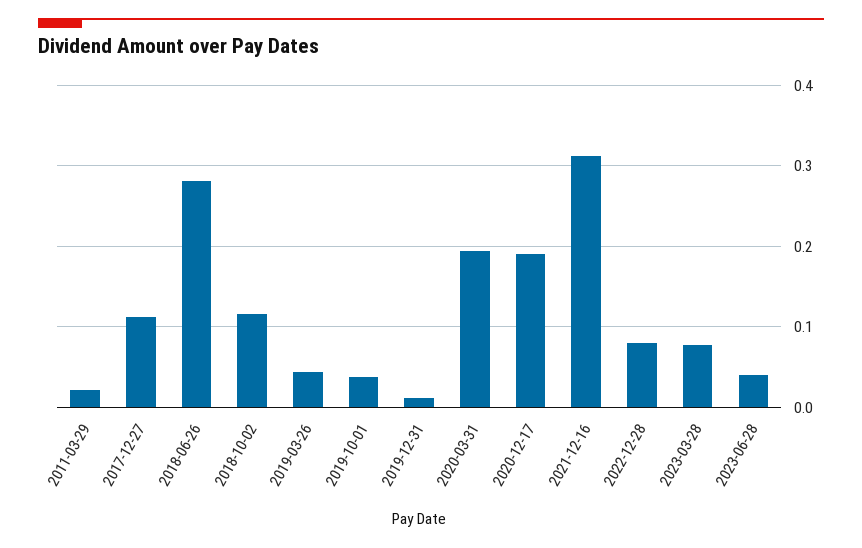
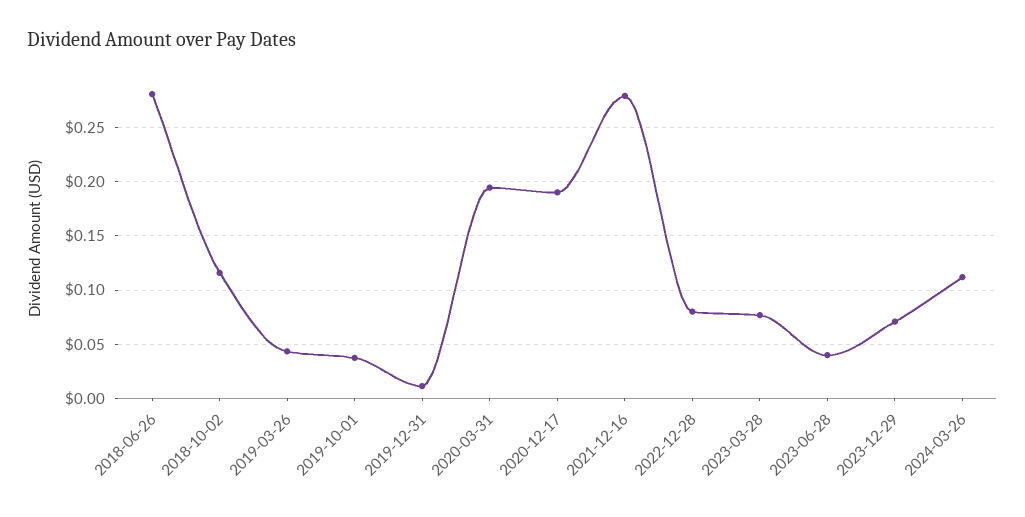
2011-03-29: 0.02 -> none
2017-12-27: 0.11 -> none
2021-12-16: 0.31 -> 0.28
2023-12-29: none -> 0.07
2024-03-26: none -> 0.11

